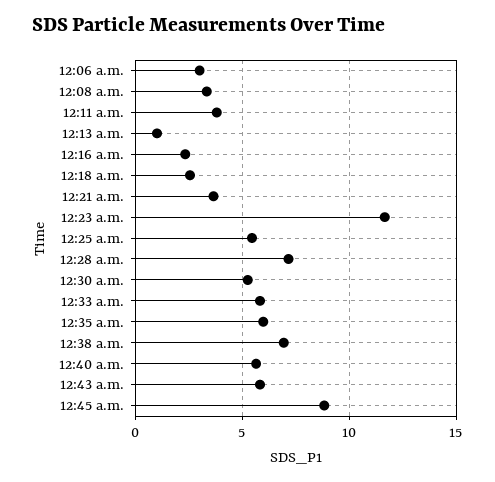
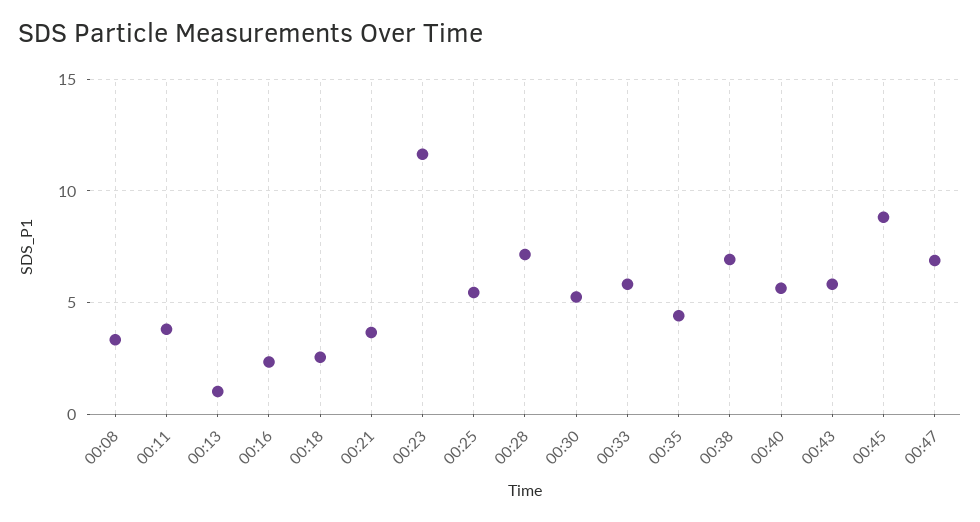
12:06 a.m.: 3 -> none
12:35 a.m.: 6 -> 4.5
00:47: none -> 7

